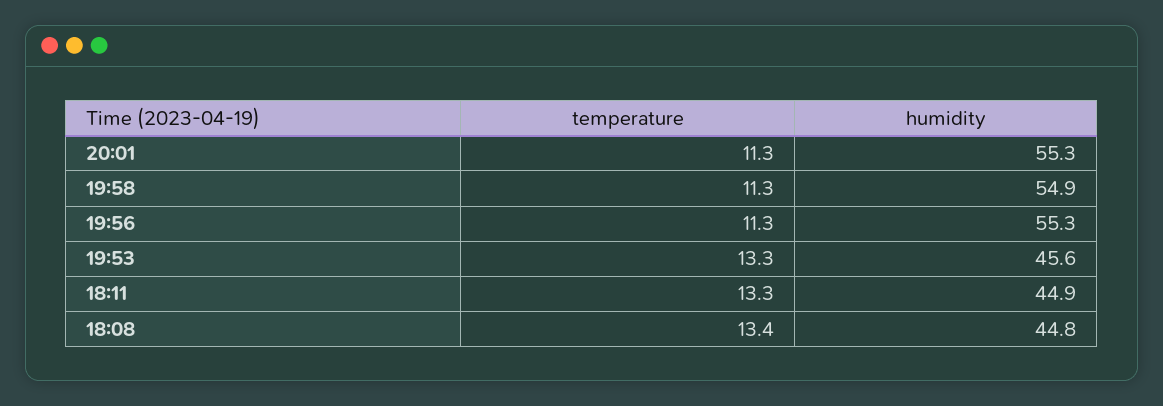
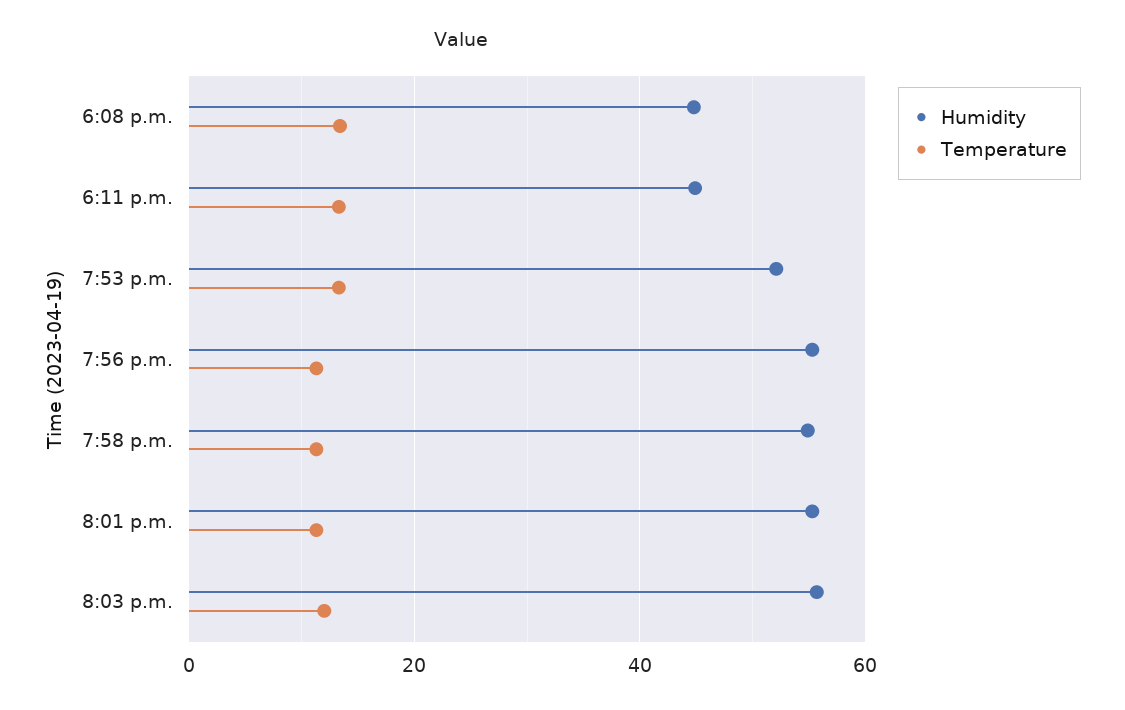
humidity, 19:53: 45.6 -> 52
humidity, 8:03 p.m.: none -> 56
temperature, 8:03 p.m.: none -> 12

